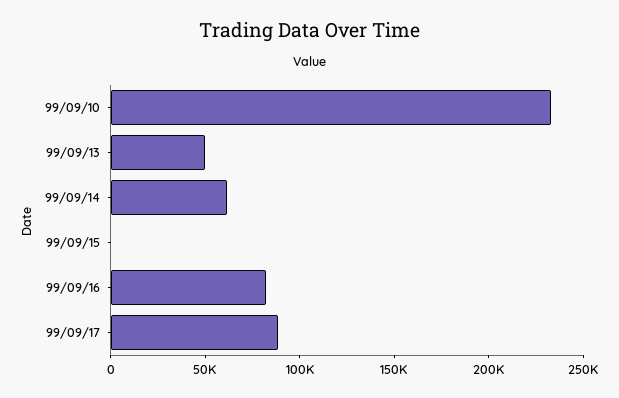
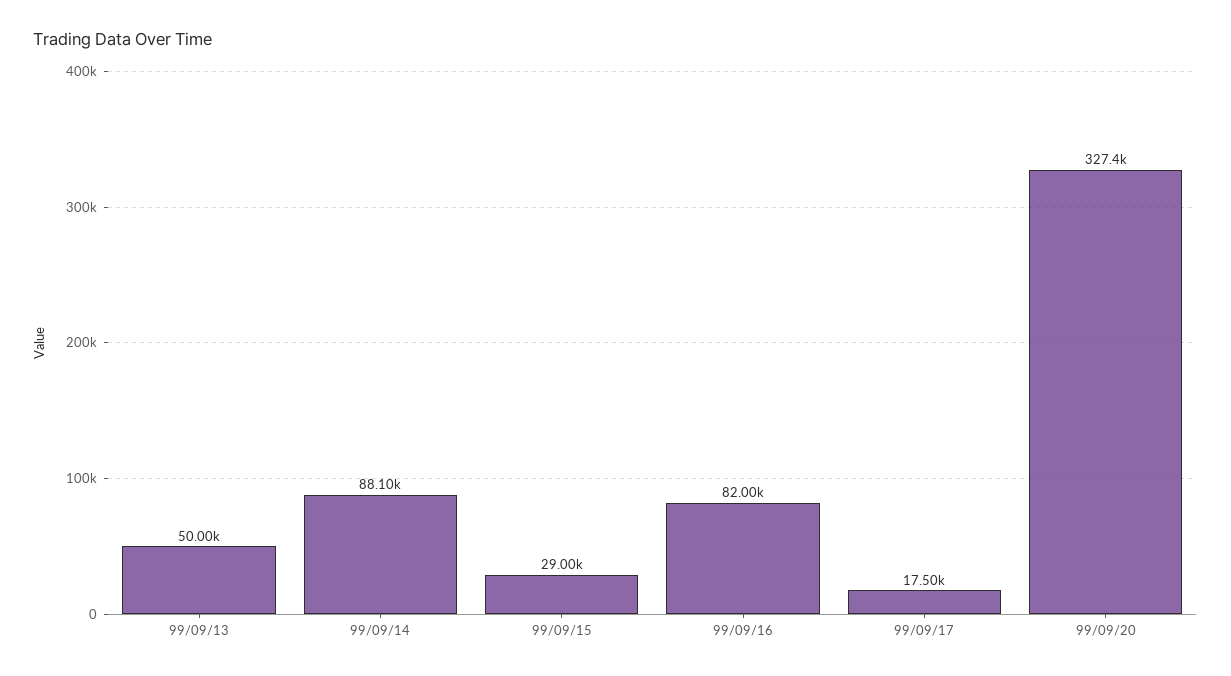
99/09/10: 230000 -> none
99/09/14: 60000 -> 88100
99/09/15: 0 -> 29000
99/09/17: 90000 -> 17500
99/09/20: none -> 327400

